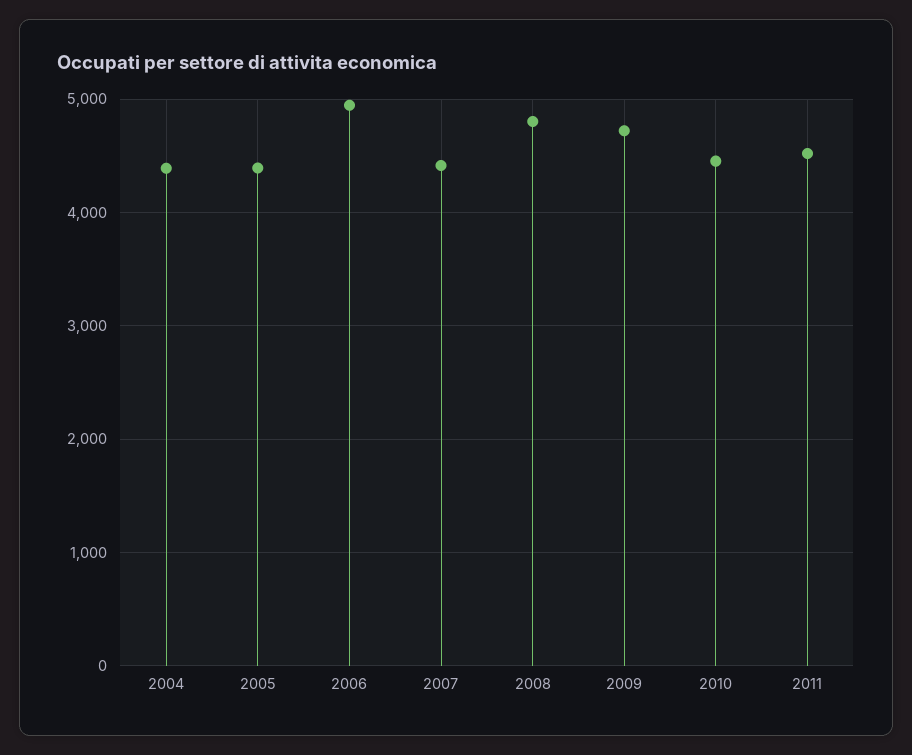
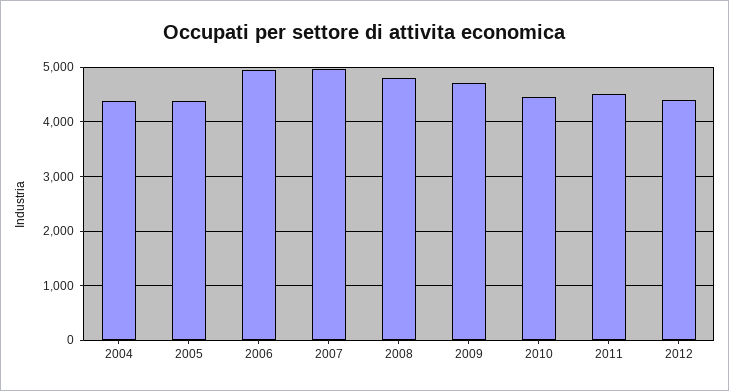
2007: 4400 -> 5000
2012: none -> 4400

